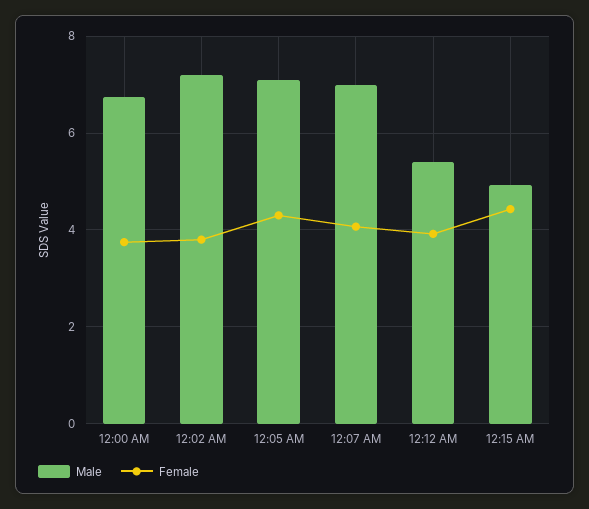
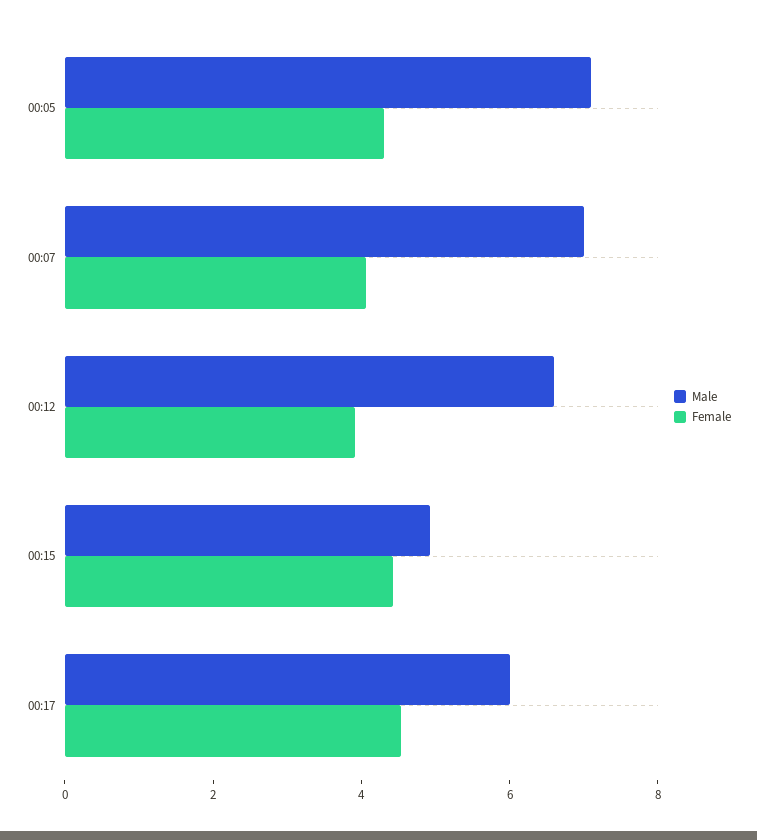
Male, 12:00 AM: 6.8 -> none
Female, 12:00 AM: 3.8 -> none
Male, 12:02 AM: 7.2 -> none
Female, 12:02 AM: 3.8 -> none
Male, 12:12 AM: 5.4 -> 6.5
Male, 00:17: none -> 6
Female, 00:17: none -> 4.5

